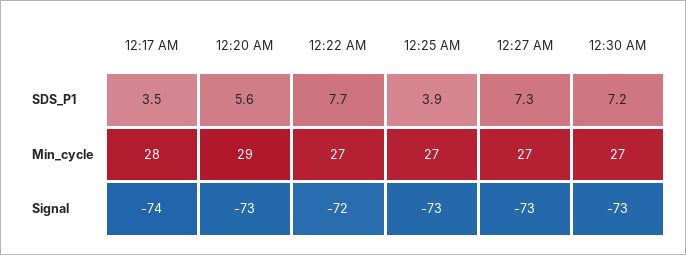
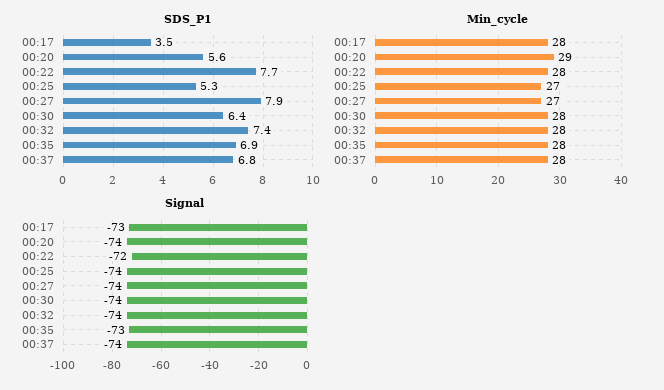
SDS_P1, 12:25 AM: 3.9 -> 5.3
SDS_P1, 12:27 AM: 7.3 -> 7.9
SDS_P1, 12:30 AM: 7.2 -> 6.4
Min_cycle, 12:22 AM: 27 -> 28
Min_cycle, 12:30 AM: 27 -> 28
Signal, 12:17 AM: -74 -> -73
Signal, 12:20 AM: -73 -> -74
Signal, 12:25 AM: -73 -> -74
Signal, 12:27 AM: -73 -> -74
Signal, 12:30 AM: -73 -> -74
SDS_P1, 00:32: none -> 7.4
SDS_P1, 00:35: none -> 6.9
SDS_P1, 00:37: none -> 6.8
Min_cycle, 00:32: none -> 28
Min_cycle, 00:35: none -> 28
Min_cycle, 00:37: none -> 28
Signal, 00:32: none -> -74
Signal, 00:35: none -> -73
Signal, 00:37: none -> -74

